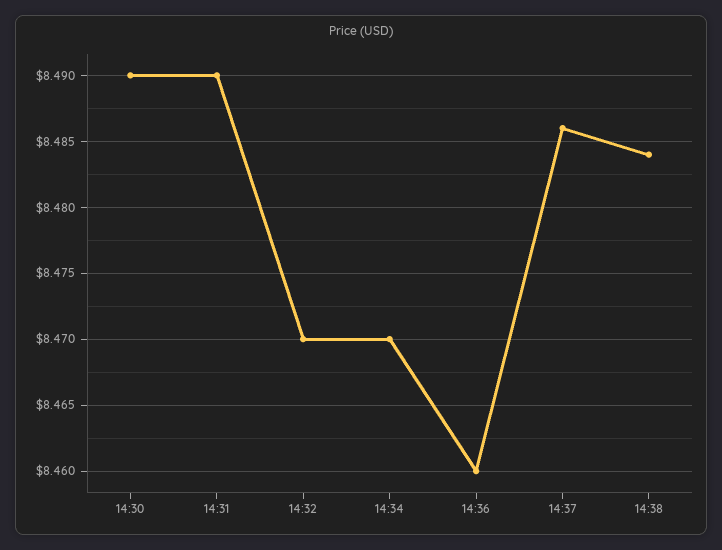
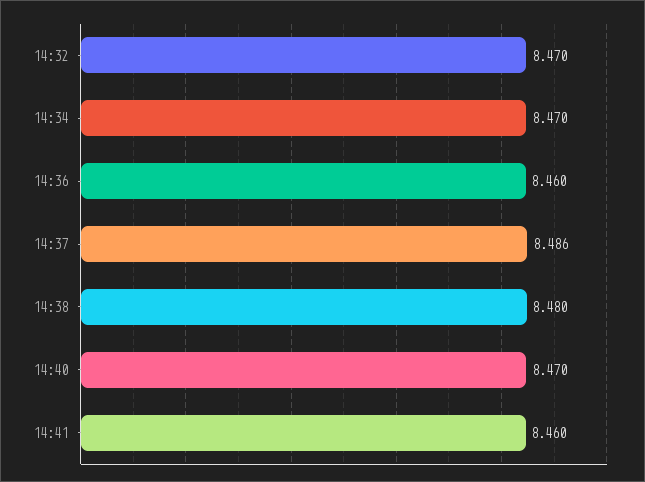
14:30: 8.49 -> none
14:31: 8.49 -> none
14:38: 8.484 -> 8.48
14:40: none -> 8.47
14:41: none -> 8.46

